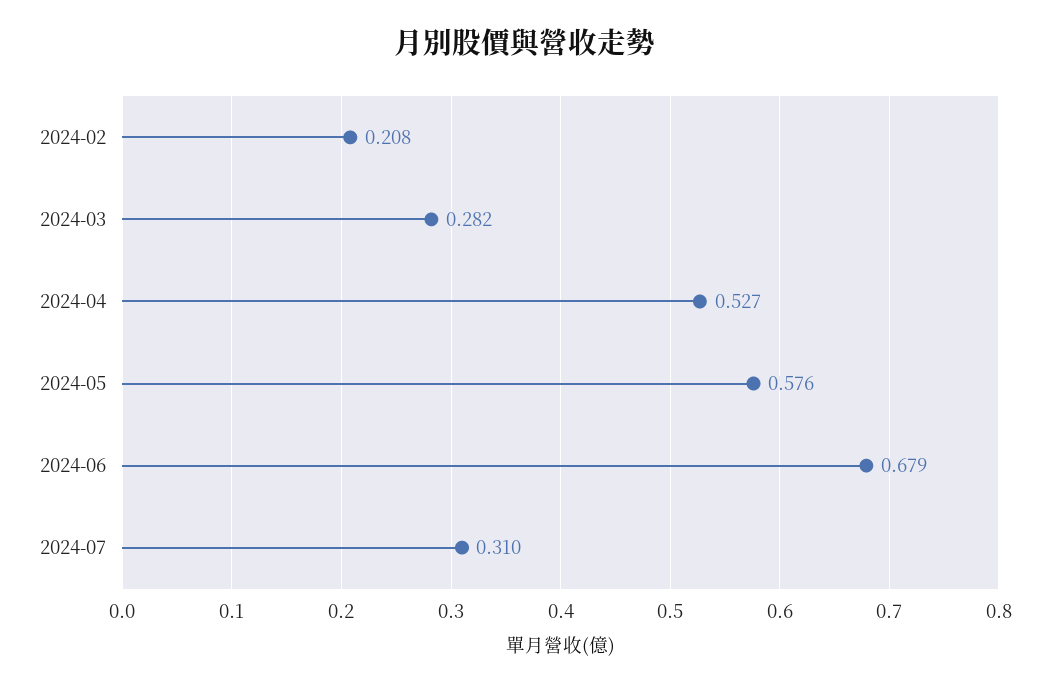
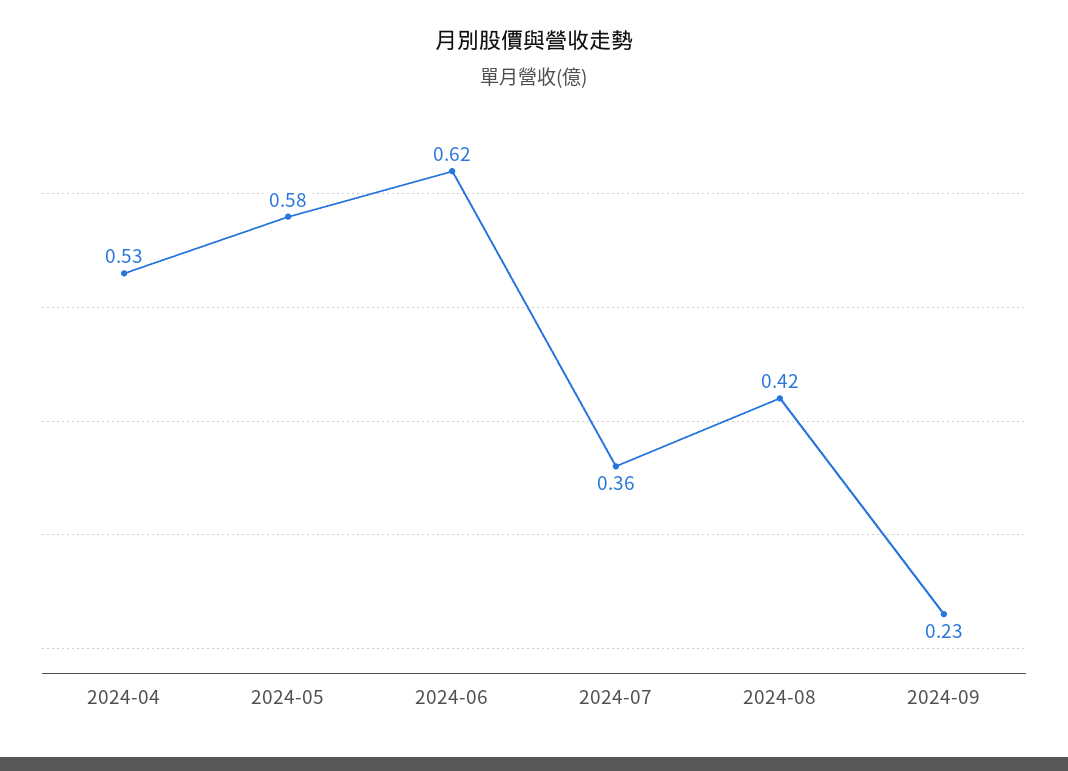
2024-02: 0.208 -> none
2024-03: 0.282 -> none
2024-06: 0.679 -> 0.62
2024-07: 0.31 -> 0.36
2024-08: none -> 0.42
2024-09: none -> 0.23

